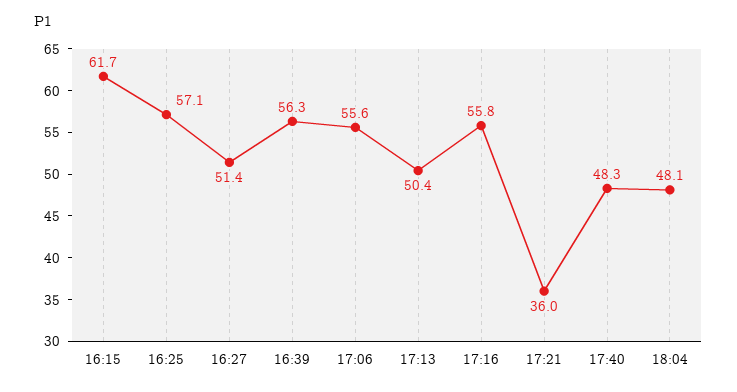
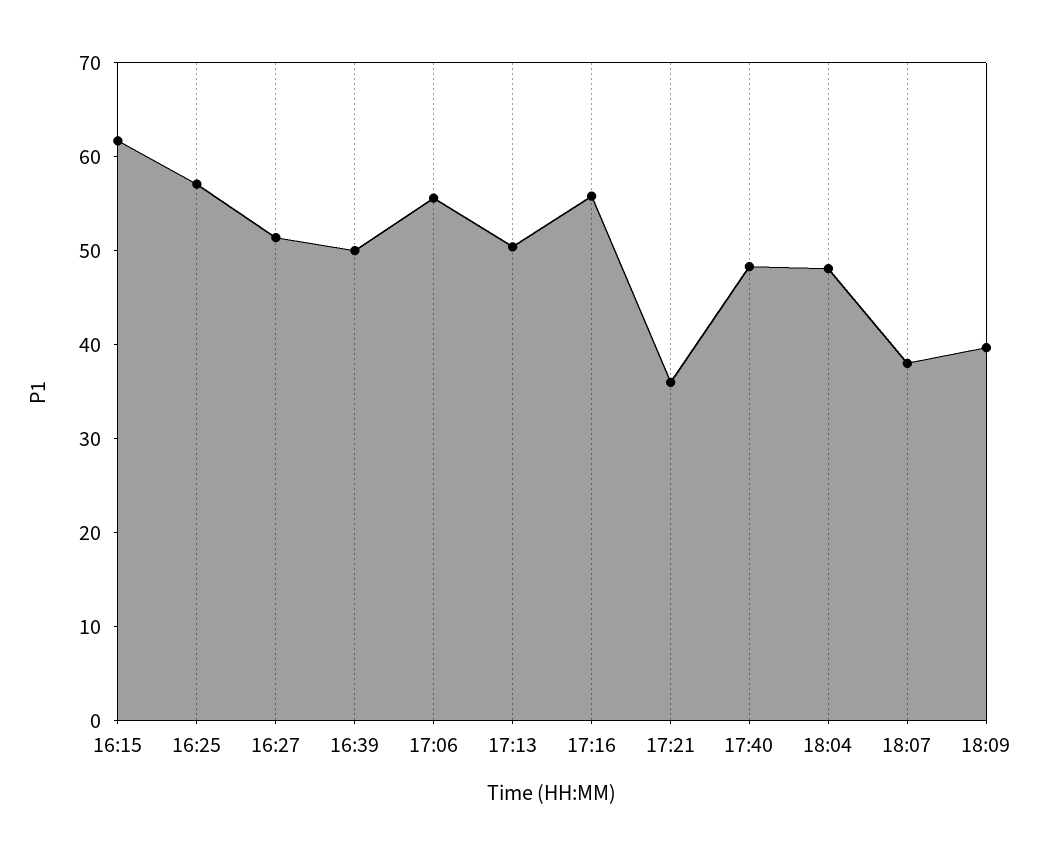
16:39: 56.3 -> 50
18:07: none -> 38
18:09: none -> 40

